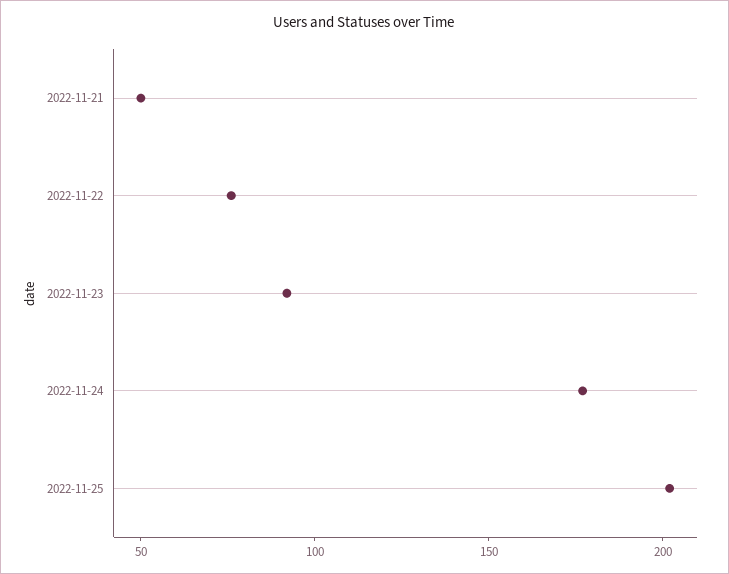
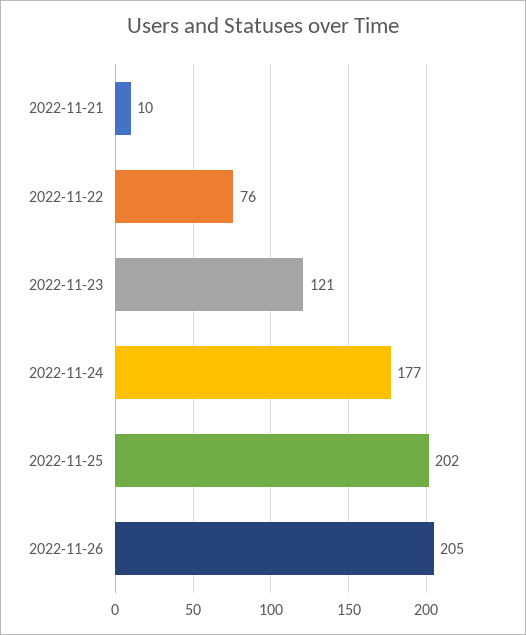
2022-11-21: 50 -> 10
2022-11-23: 90 -> 121
2022-11-26: none -> 205

